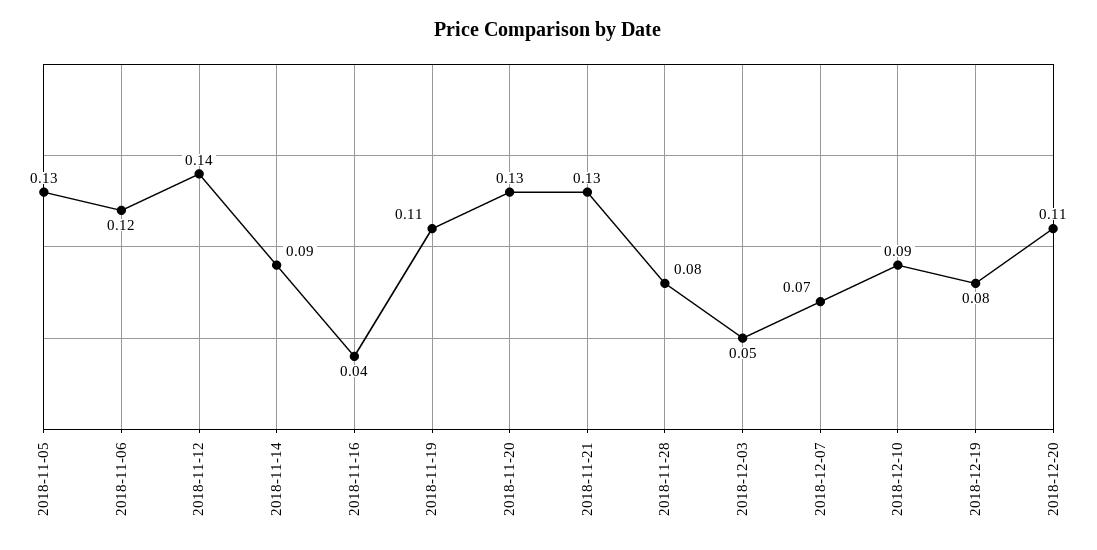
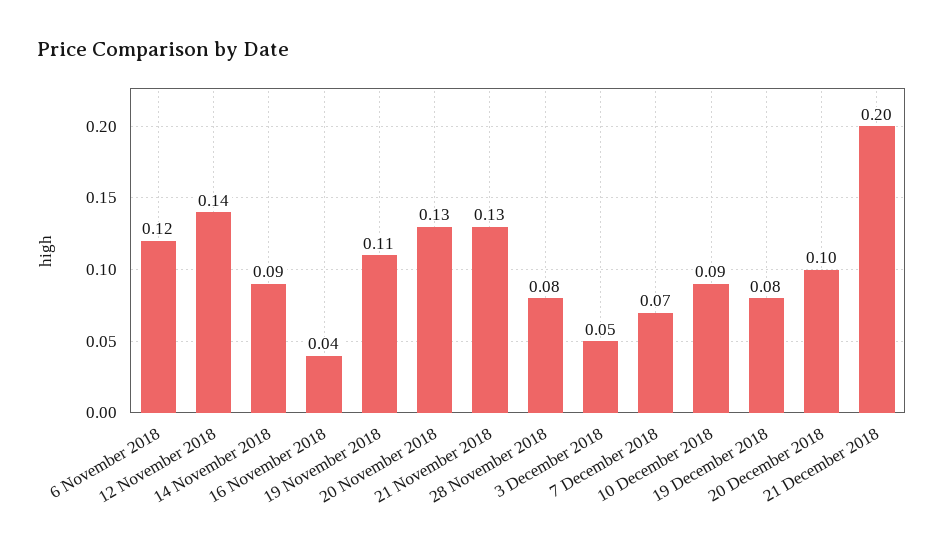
2018-11-05: 0.13 -> none
2018-12-20: 0.11 -> 0.1
21 December 2018: none -> 0.2

